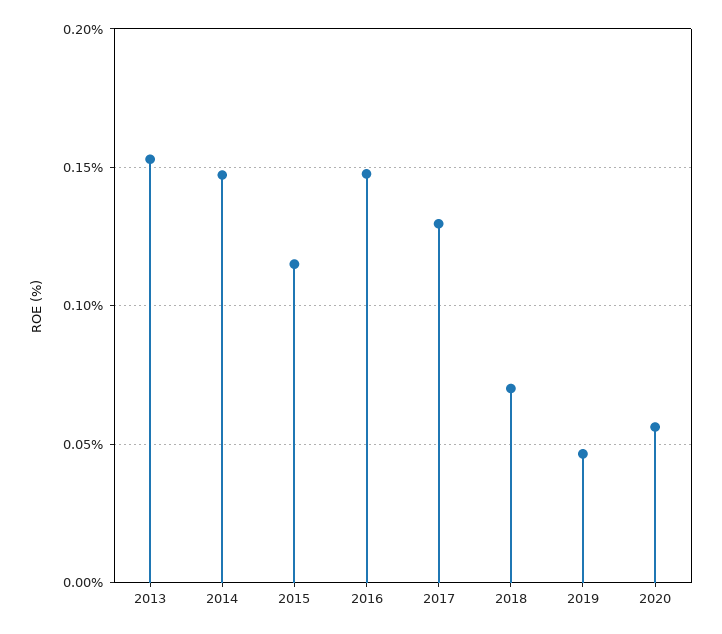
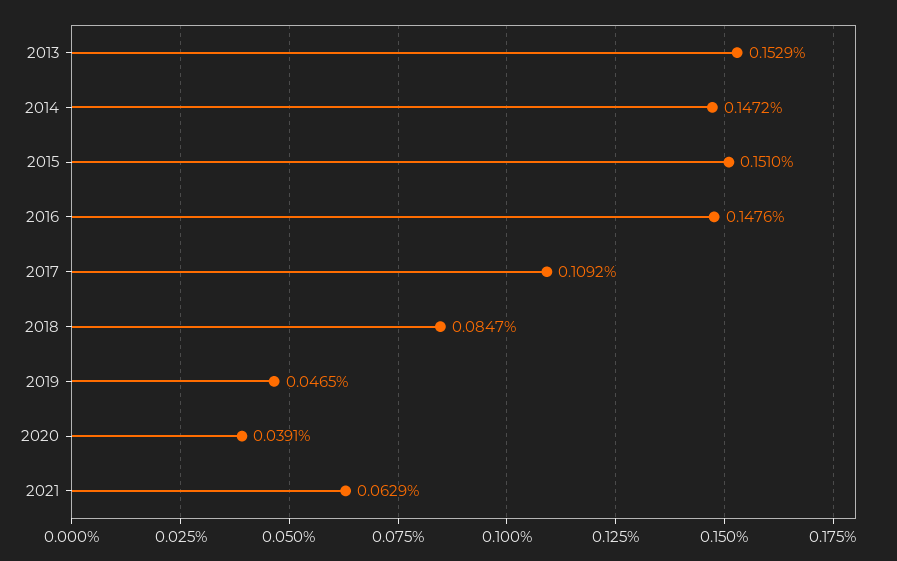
2015: 0.115 -> 0.151
2017: 0.13 -> 0.1092
2018: 0.07 -> 0.0847
2020: 0.055 -> 0.0391
2021: none -> 0.0629

